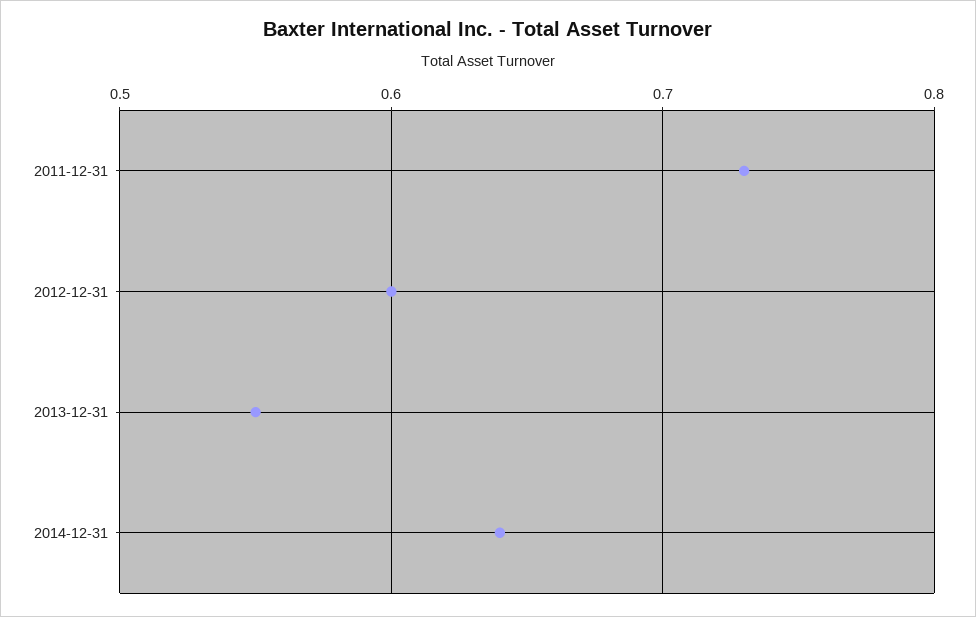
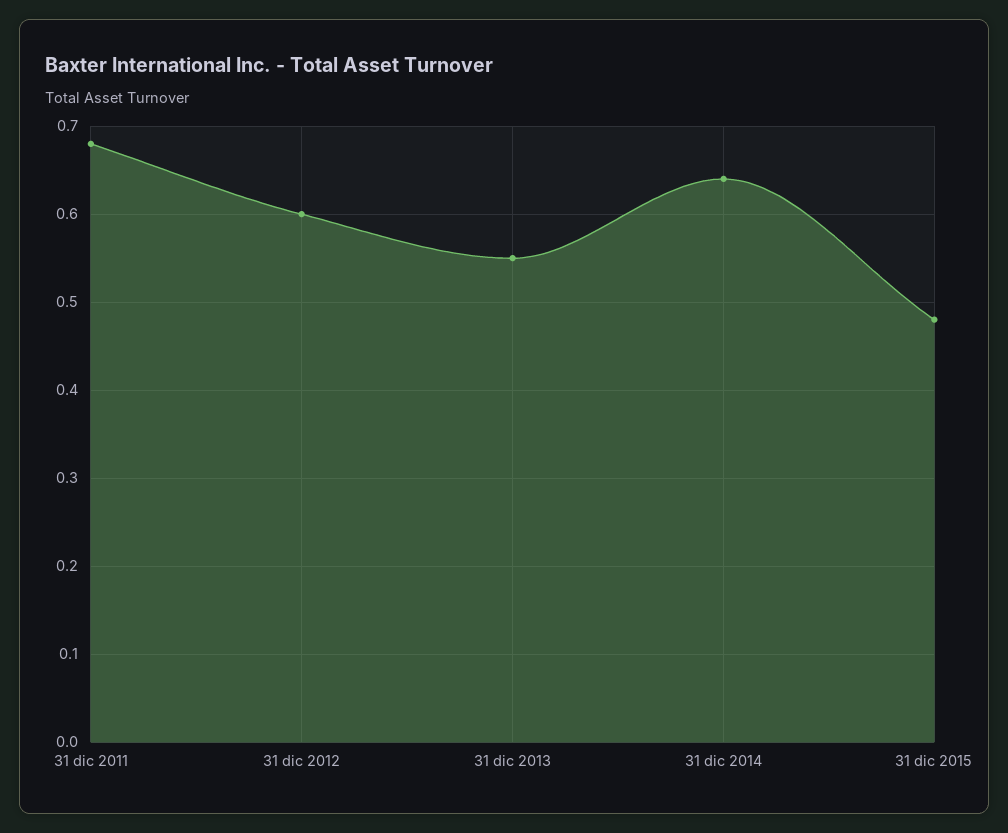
2011-12-31: 0.73 -> 0.68
31 dic 2015: none -> 0.48

